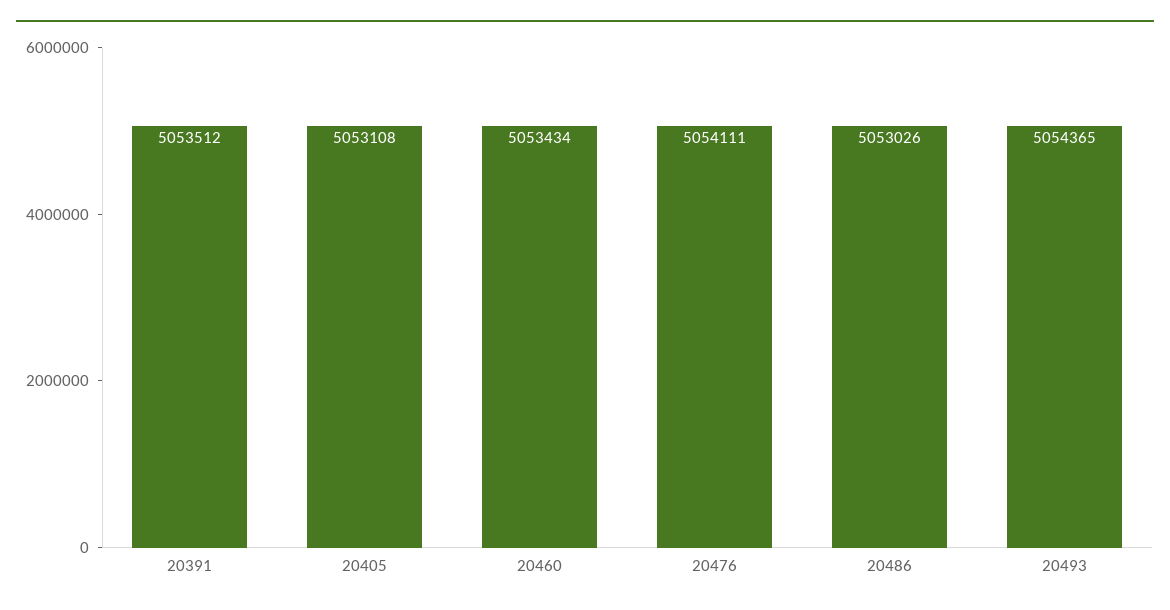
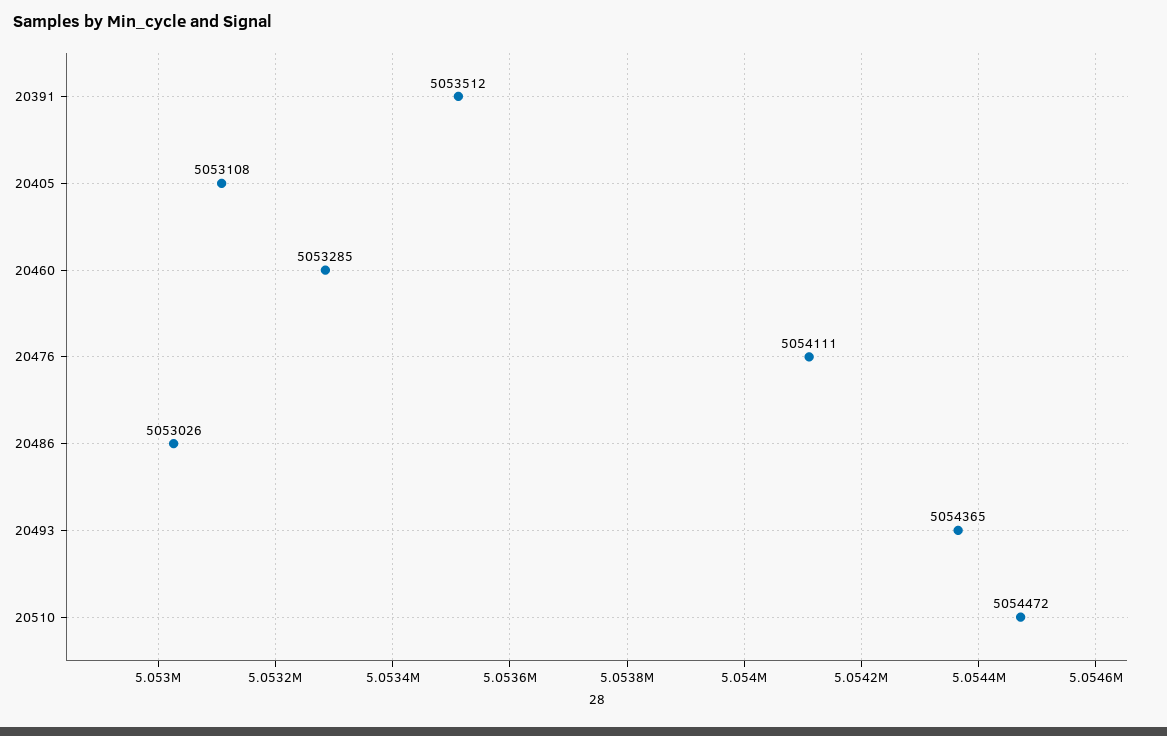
20460: 5053434 -> 5053285
20510: none -> 5054472

